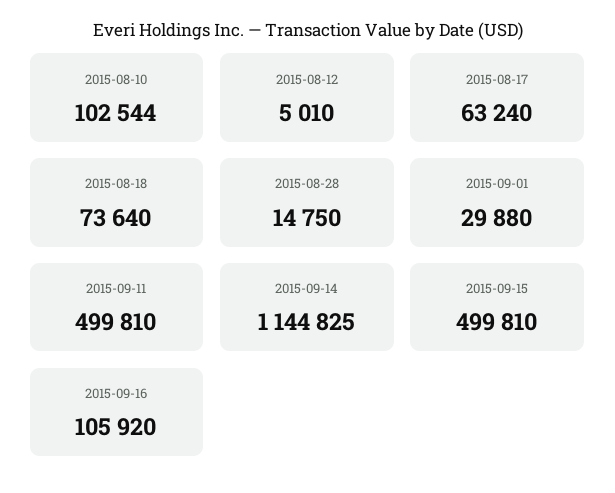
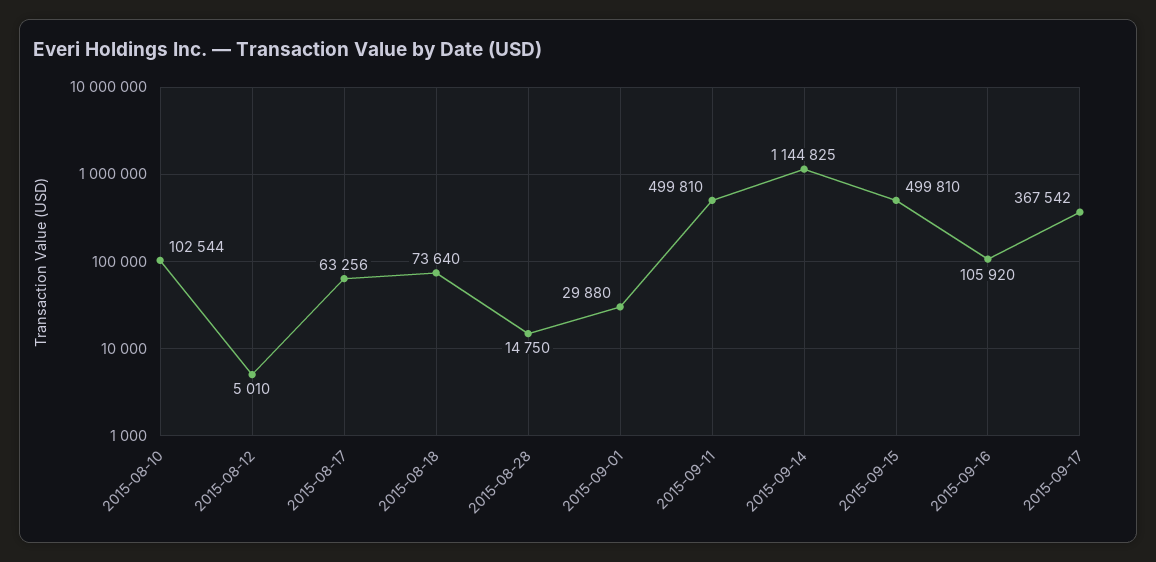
2015-08-17: 63240 -> 63256
2015-09-17: none -> 367542

